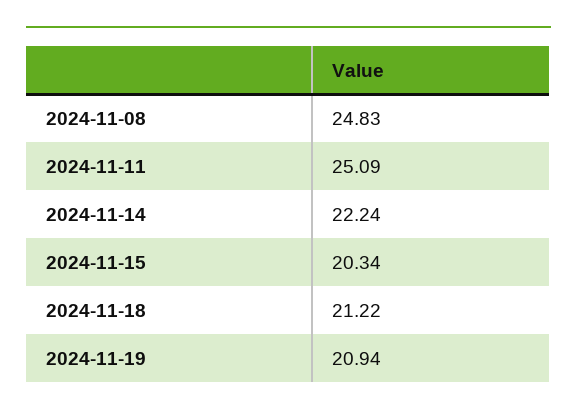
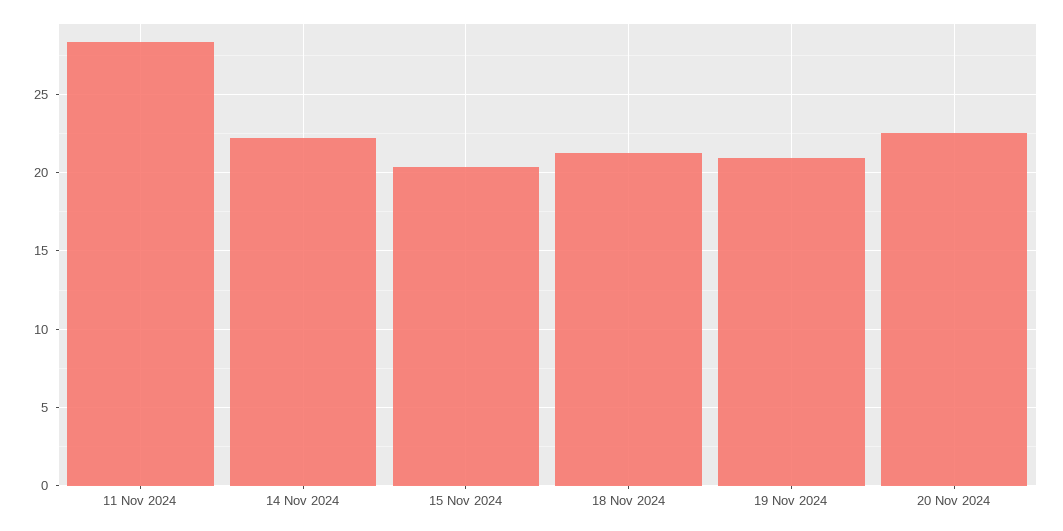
2024-11-08: 24.83 -> none
2024-11-11: 25.09 -> 28.5
20 Nov 2024: none -> 22.5

